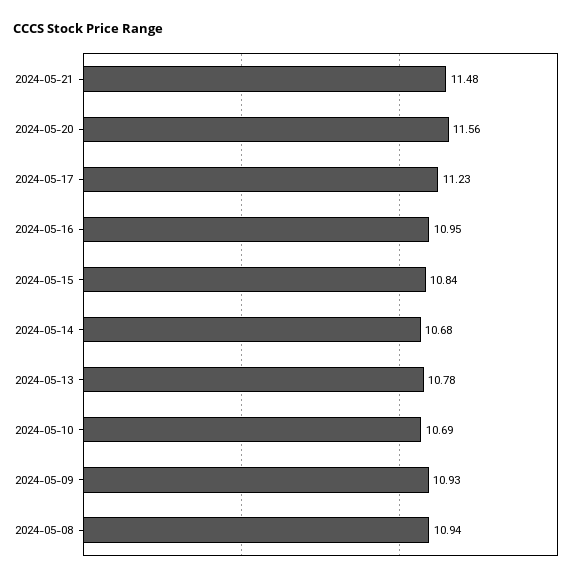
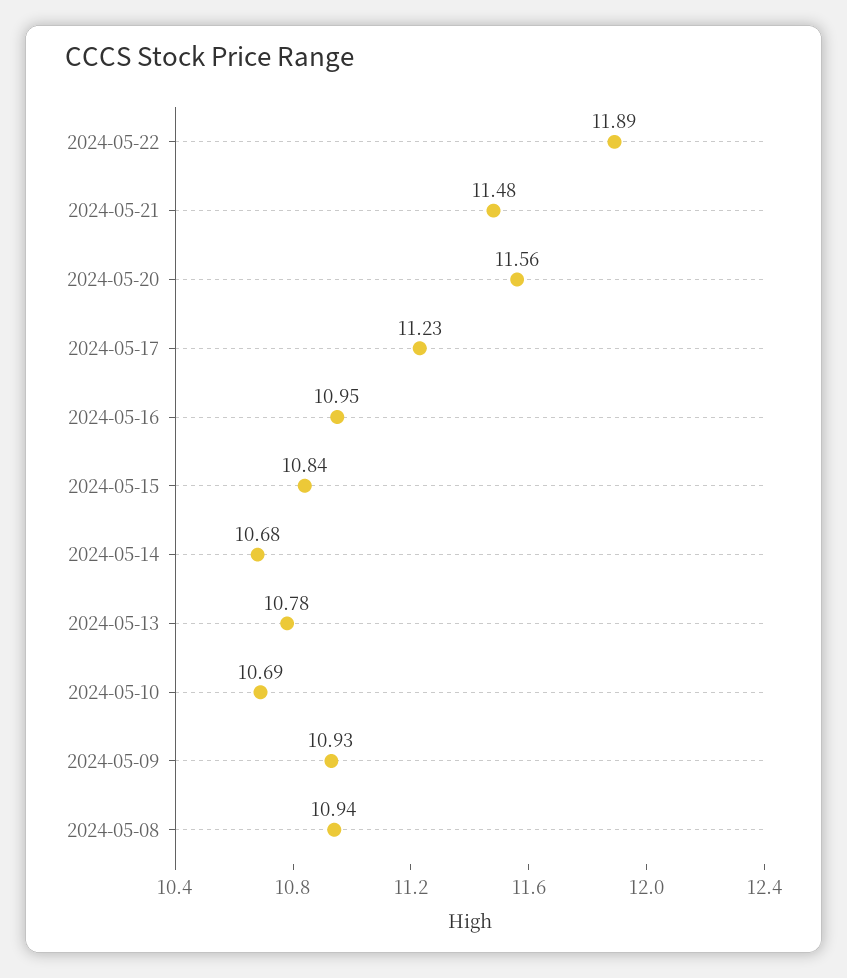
2024-05-22: none -> 11.89

